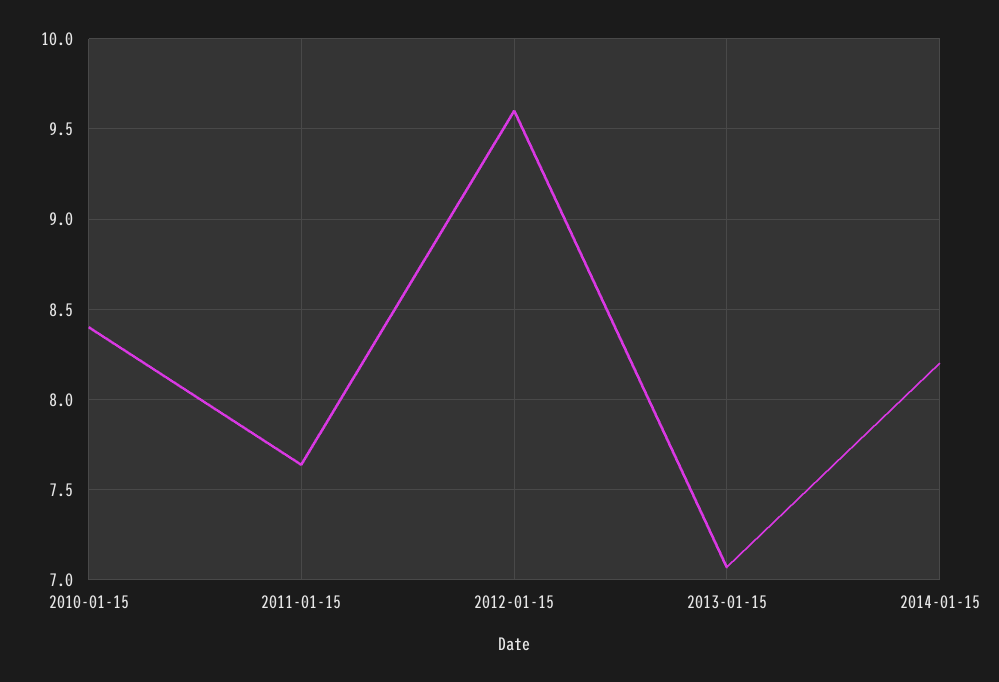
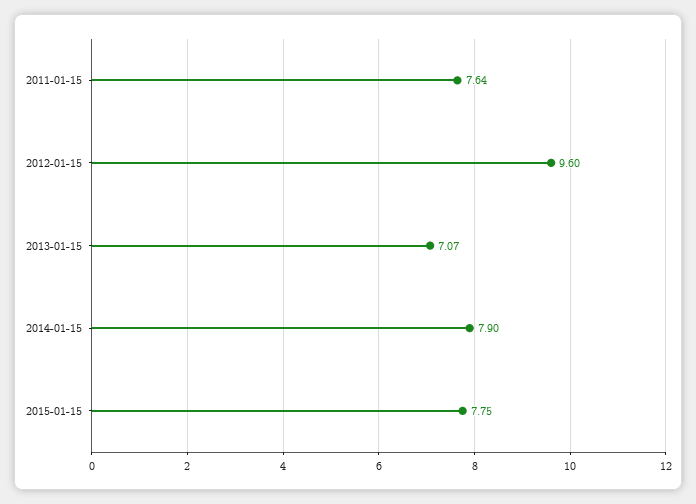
2010-01-15: 8.4 -> none
2014-01-15: 8.2 -> 7.9
2015-01-15: none -> 7.75

